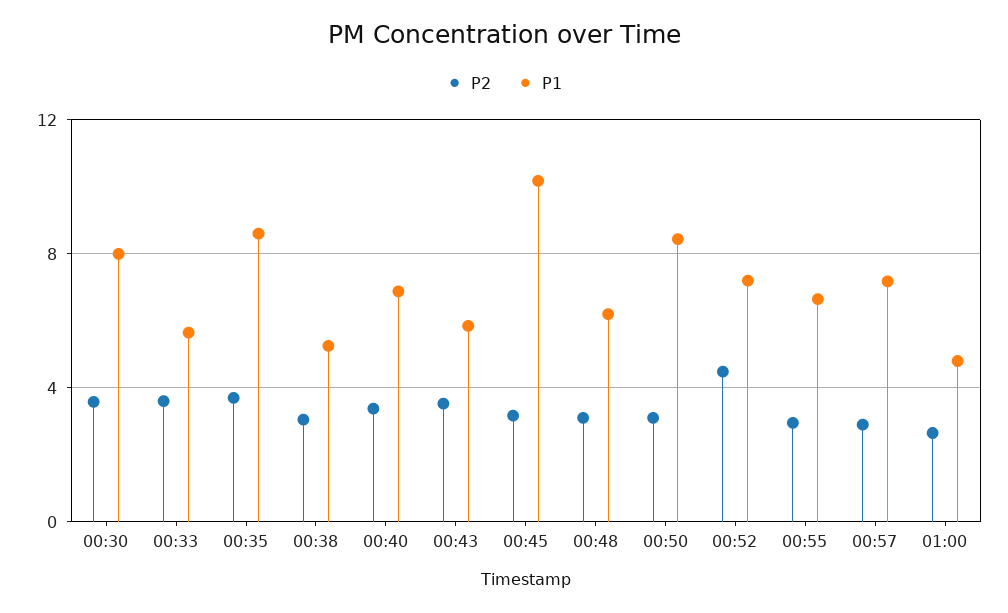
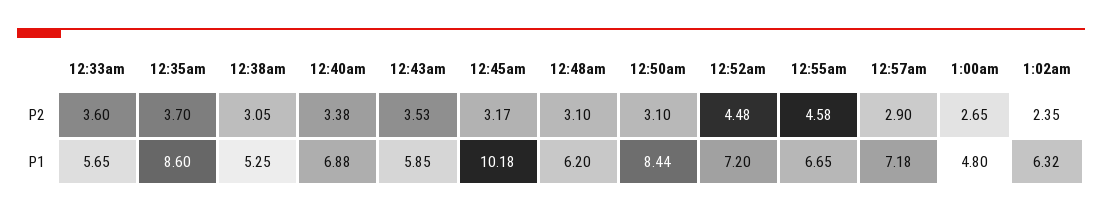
P2, 00:30: 3.5 -> none
P1, 00:30: 8 -> none
P2, 00:55: 3 -> 4.58
P2, 1:02am: none -> 2.35
P1, 1:02am: none -> 6.32

